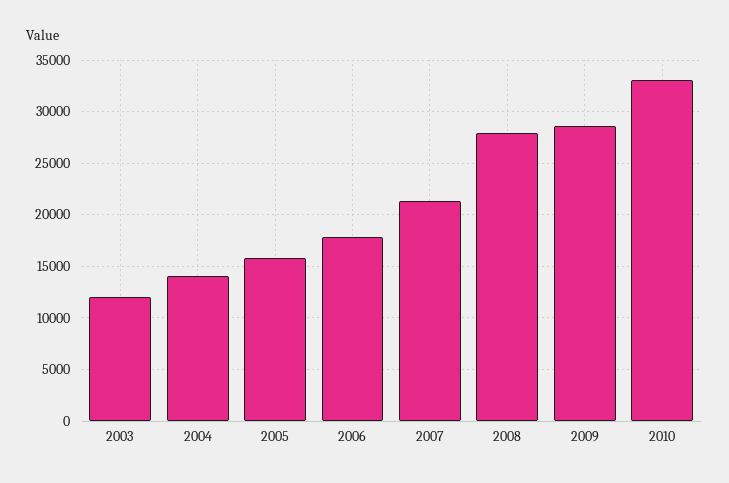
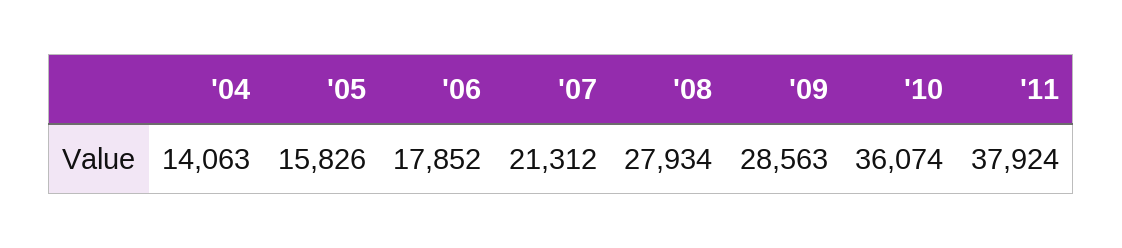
2003: 12000 -> none
2010: 33000 -> 36074
'11: none -> 37924

